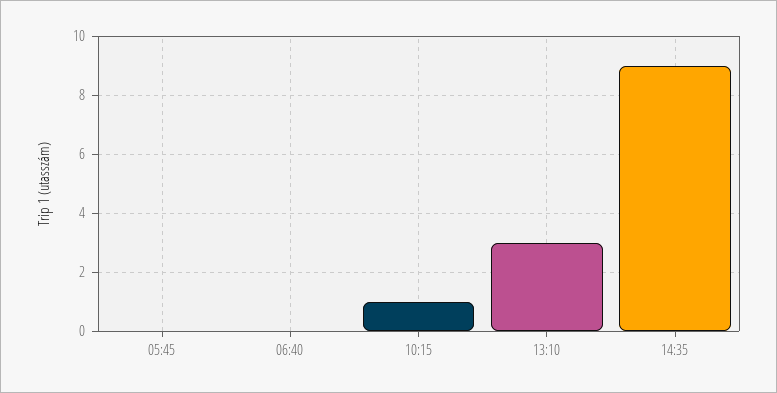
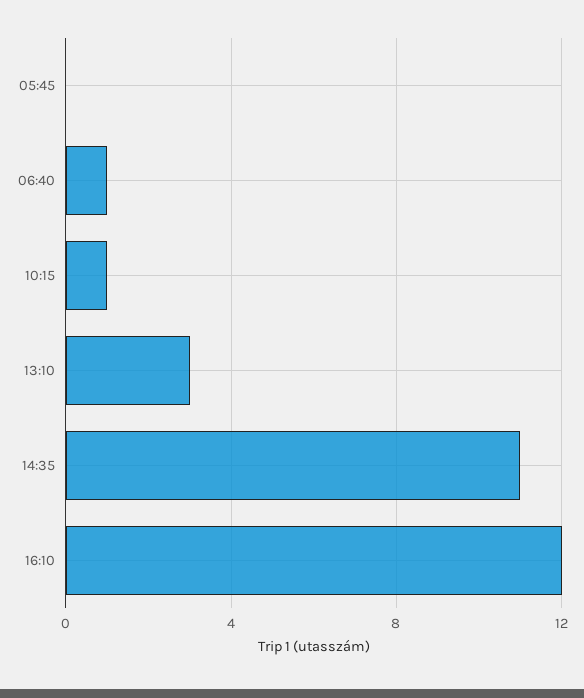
06:40: 0 -> 1
14:35: 9 -> 11
16:10: none -> 12

